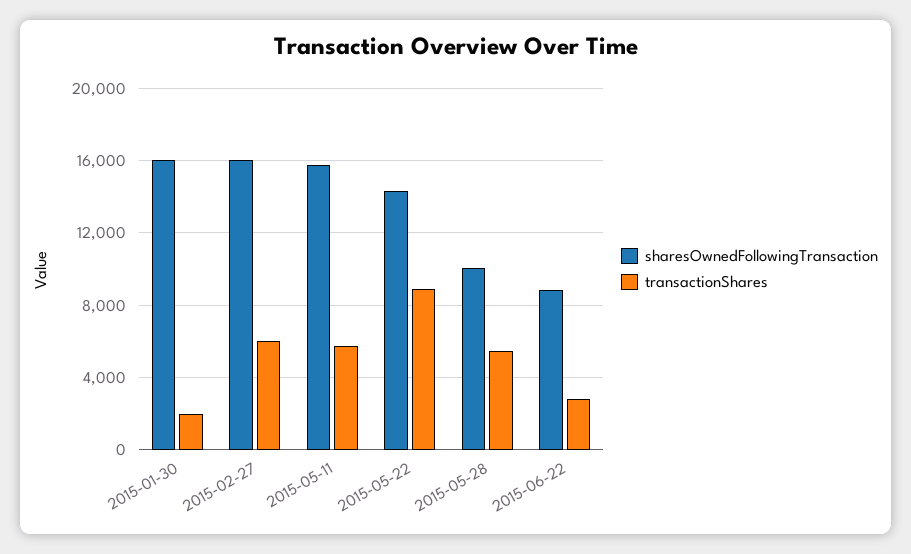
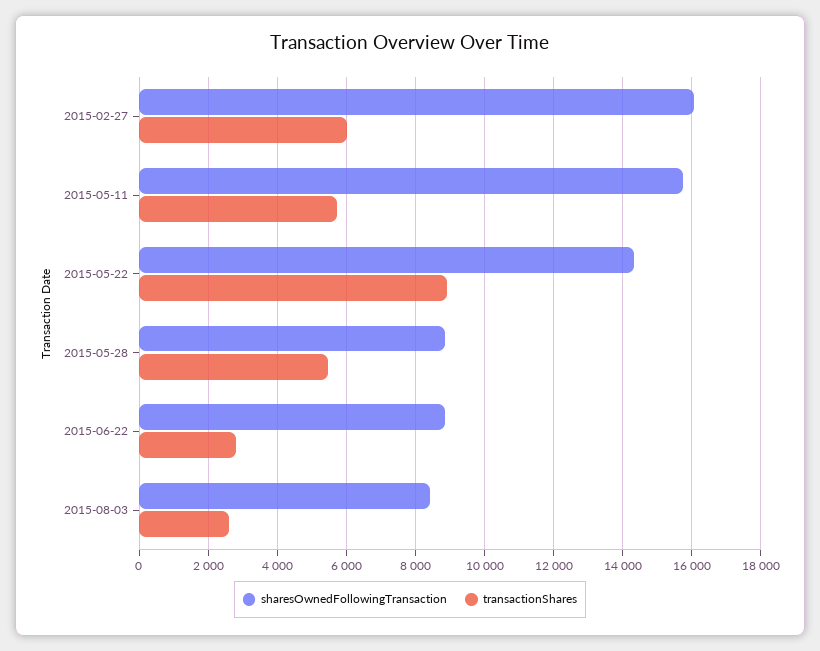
sharesOwnedFollowingTransaction, 2015-01-30: 16000 -> none
transactionShares, 2015-01-30: 2000 -> none
sharesOwnedFollowingTransaction, 2015-05-28: 10000 -> 8800
sharesOwnedFollowingTransaction, 2015-08-03: none -> 8400
transactionShares, 2015-08-03: none -> 2600

